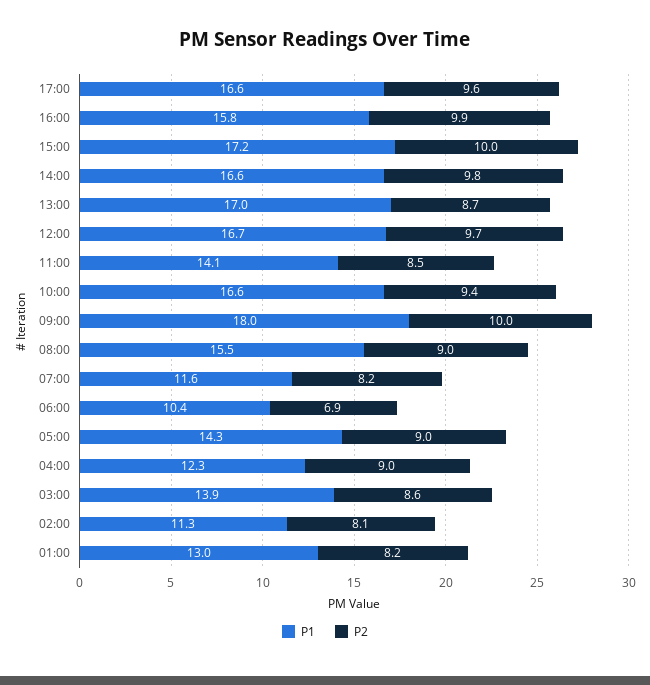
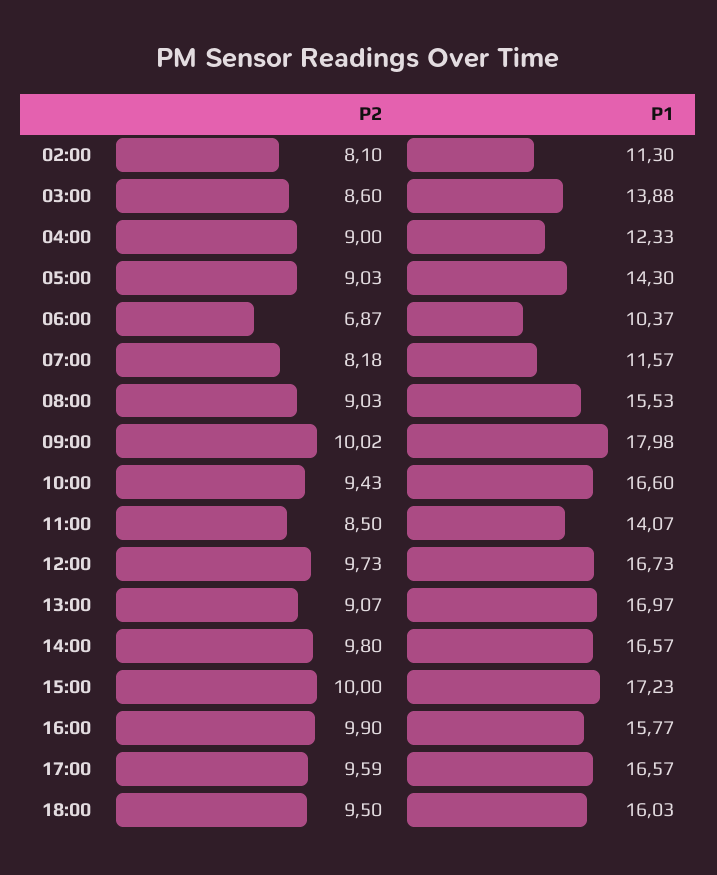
P2, 13:00: 8.7 -> 9.07
P1, 01:00: 13 -> none
P2, 01:00: 8.2 -> none
P2, 18:00: none -> 9.5
P1, 18:00: none -> 16.03

